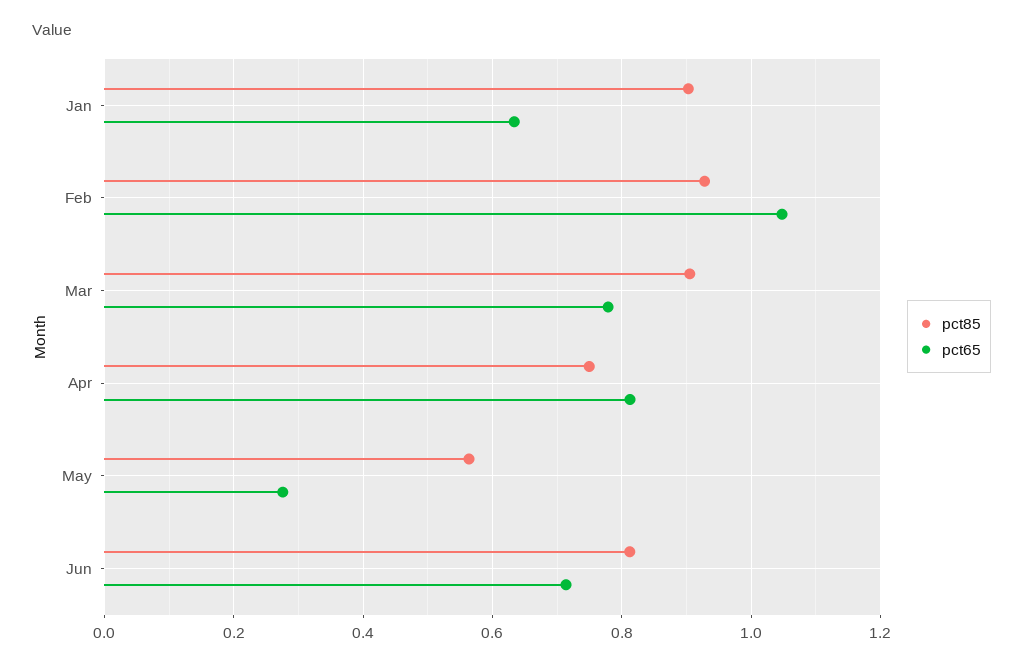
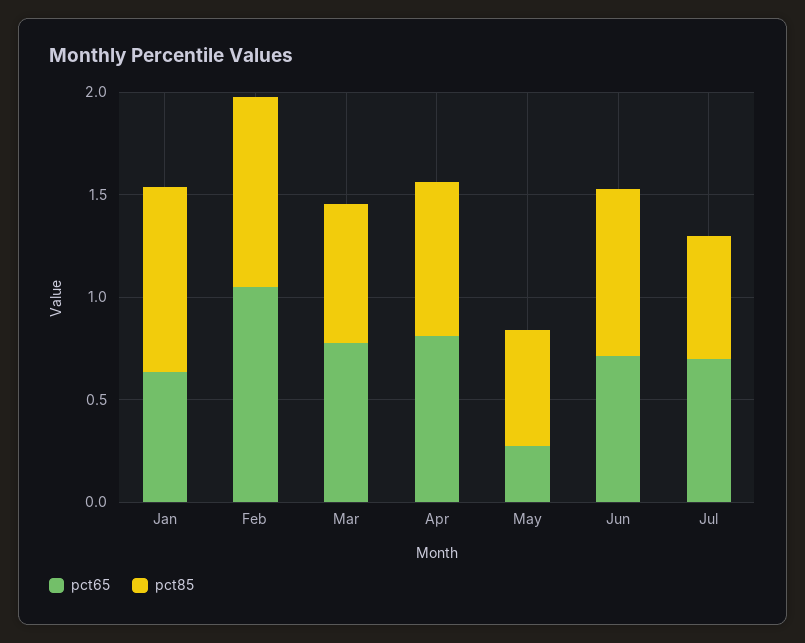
pct85, Mar: 0.9 -> 0.7
pct65, Jul: none -> 0.7
pct85, Jul: none -> 0.6

